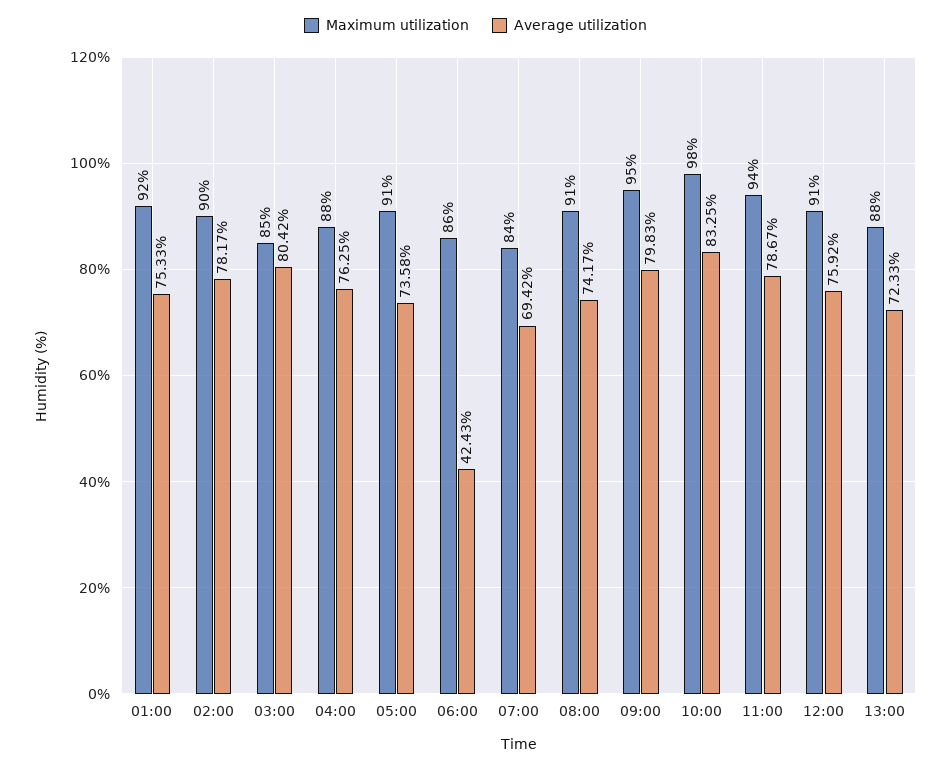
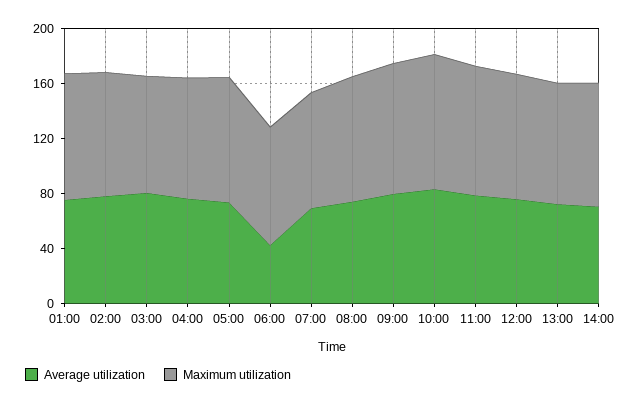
Average utilization, 14:00: none -> 70
Maximum utilization, 14:00: none -> 90

